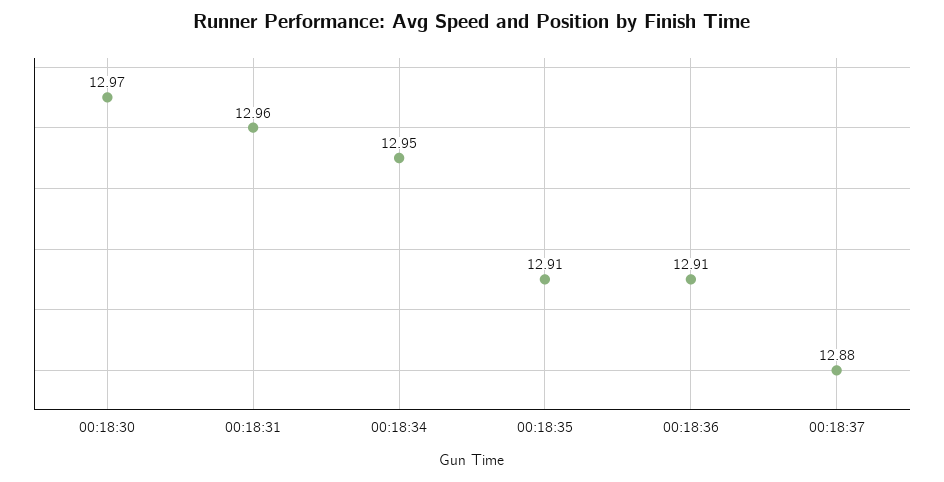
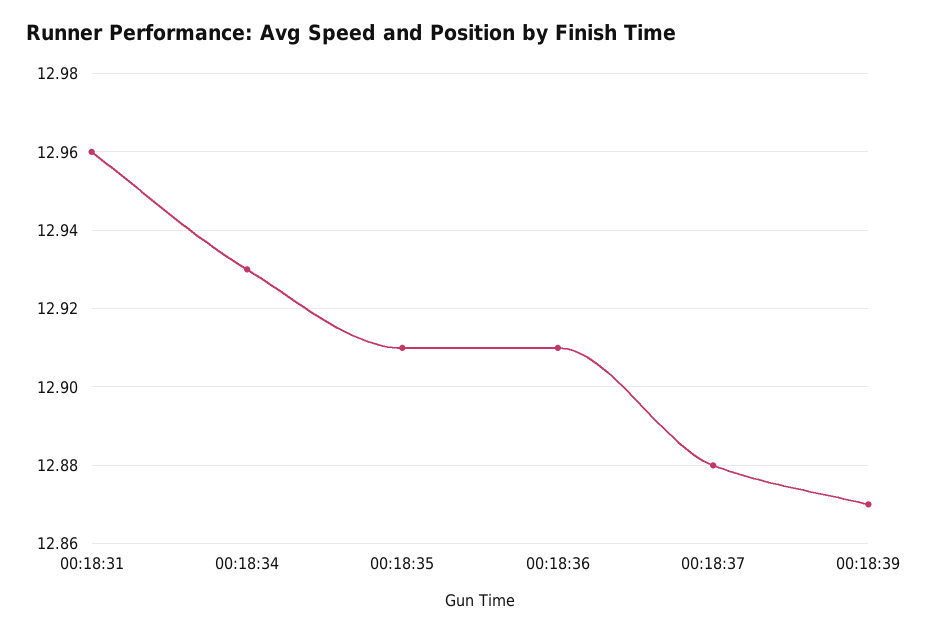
00:18:30: 12.97 -> none
00:18:34: 12.95 -> 12.93
00:18:39: none -> 12.87

